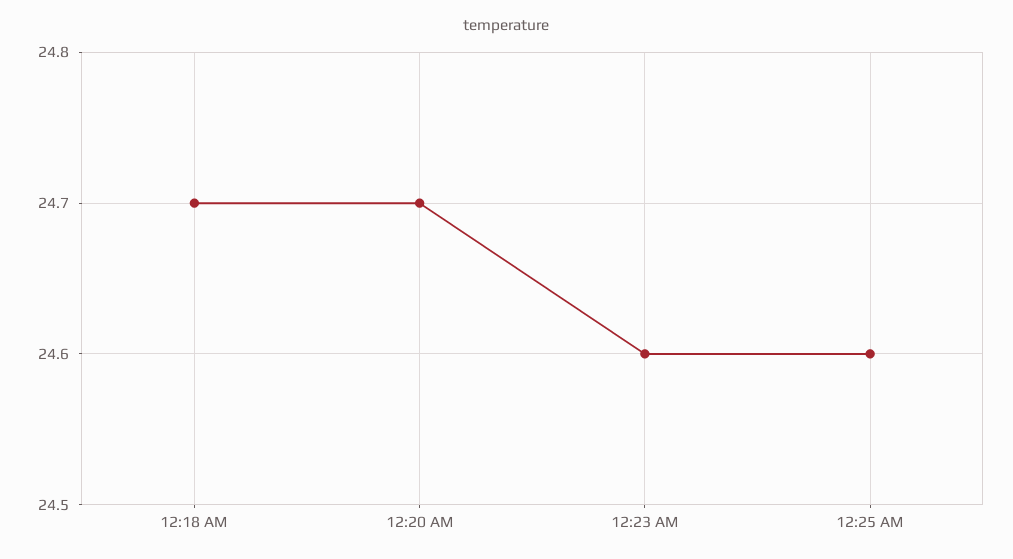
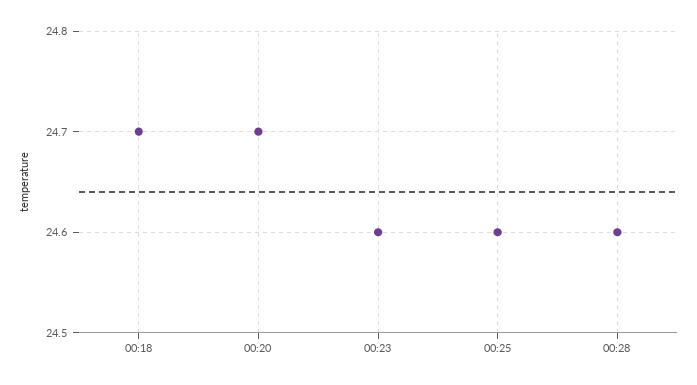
00:28: none -> 24.6

